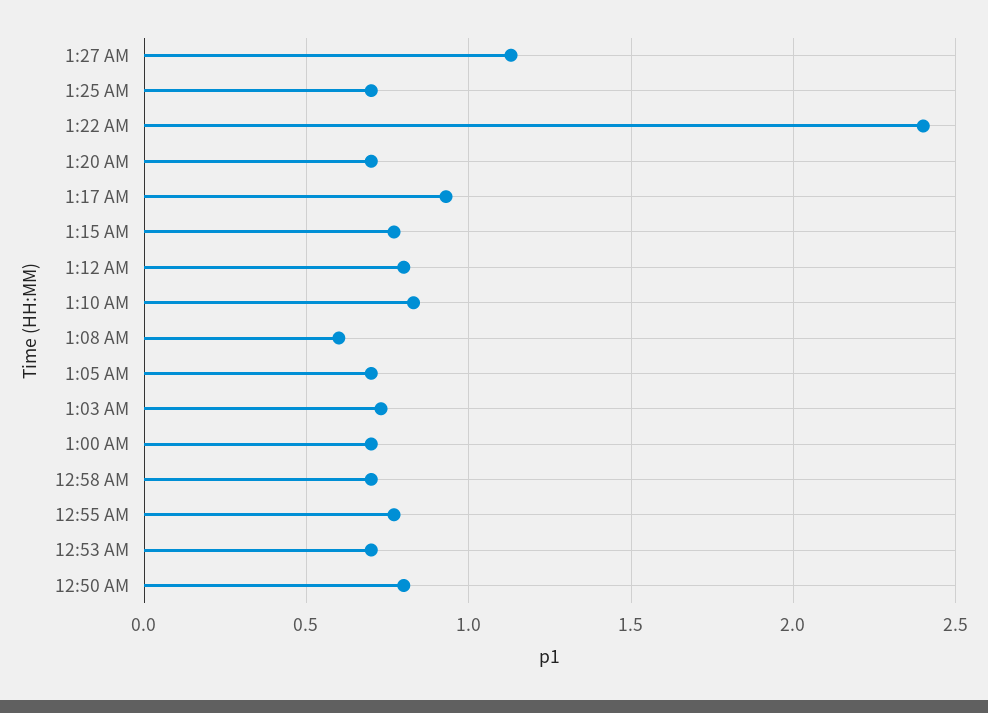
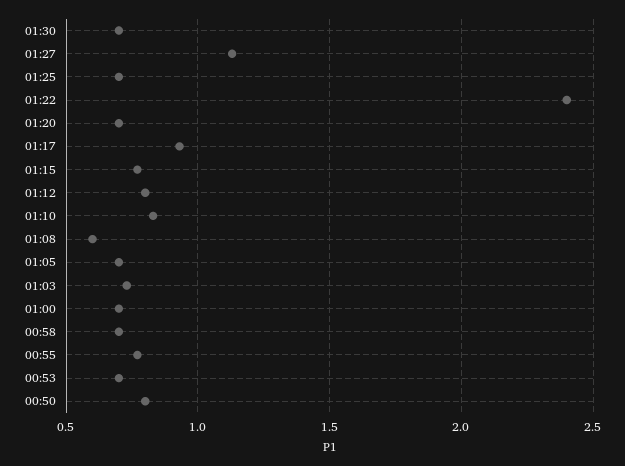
01:30: none -> 0.7

